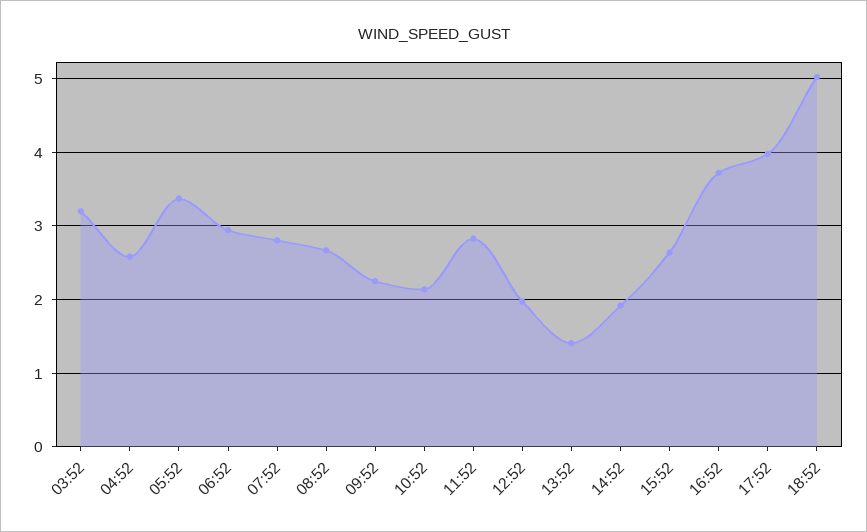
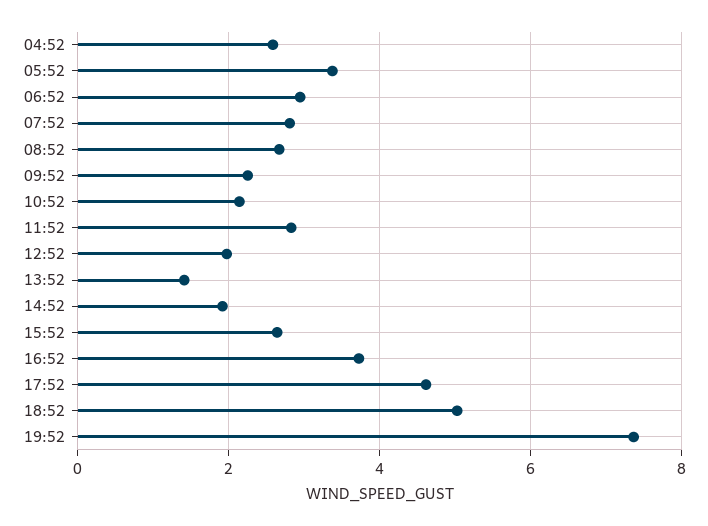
03:52: 3.2 -> none
17:52: 4 -> 4.6
19:52: none -> 7.4

